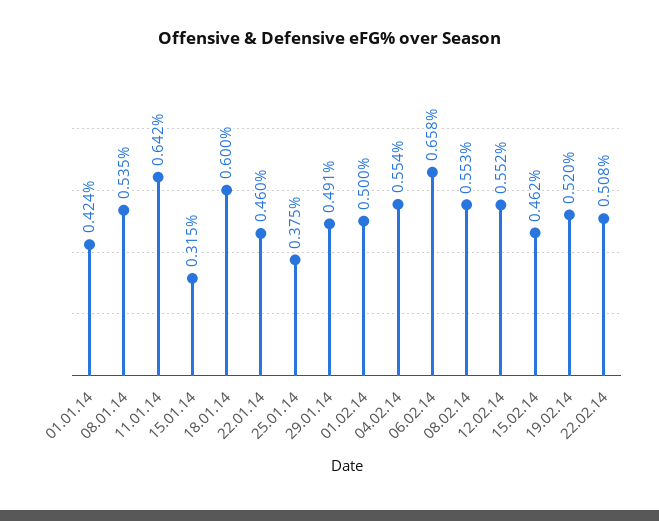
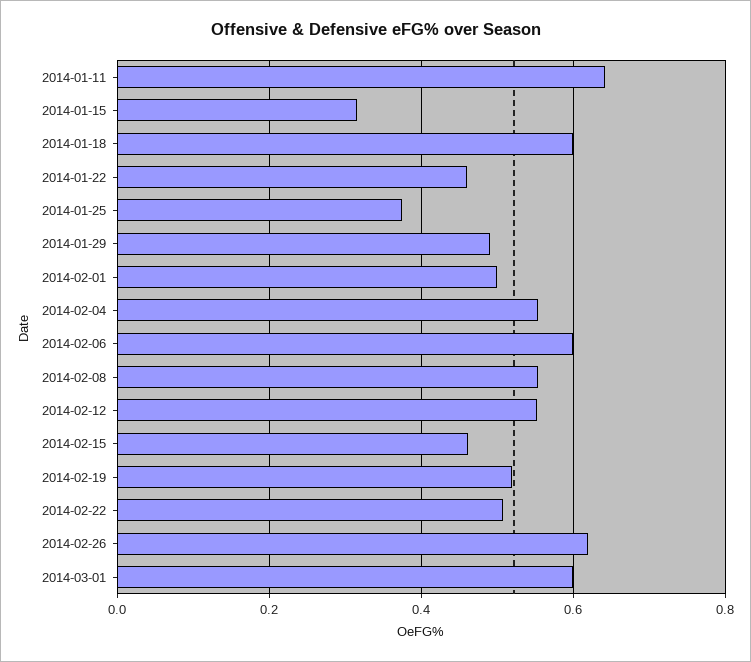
01.01.14: 0.424 -> none
08.01.14: 0.535 -> none
06.02.14: 0.658 -> 0.6
2014-02-26: none -> 0.62
2014-03-01: none -> 0.6

